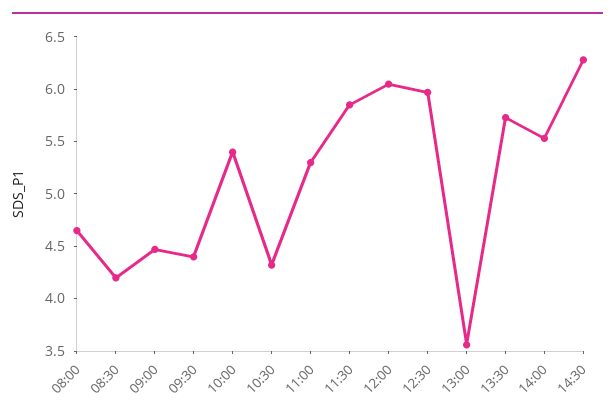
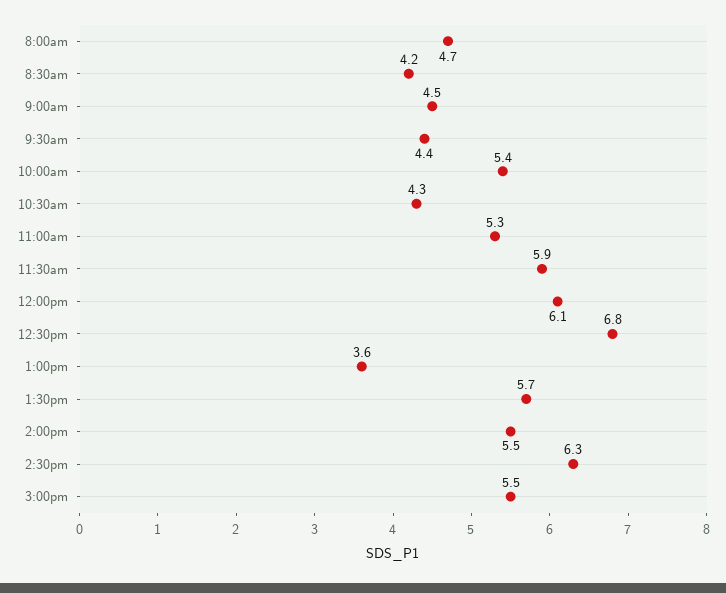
12:30: 6 -> 6.8
3:00pm: none -> 5.5

